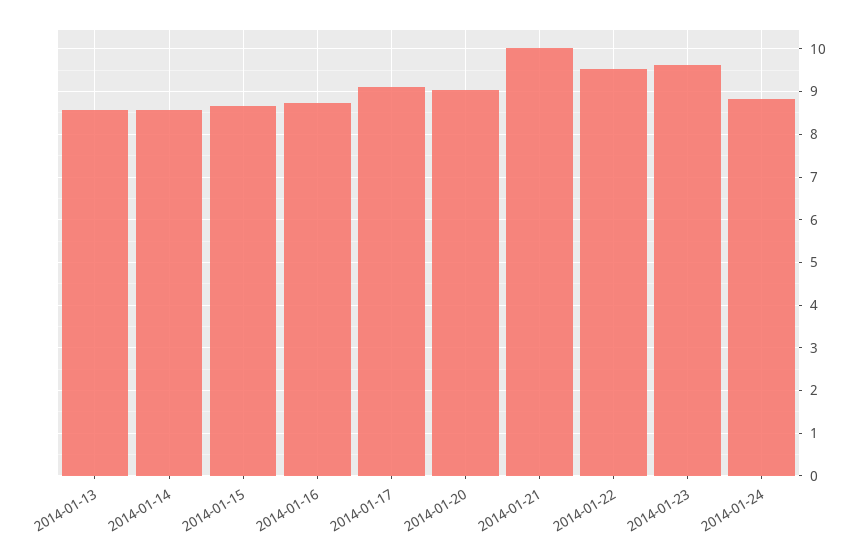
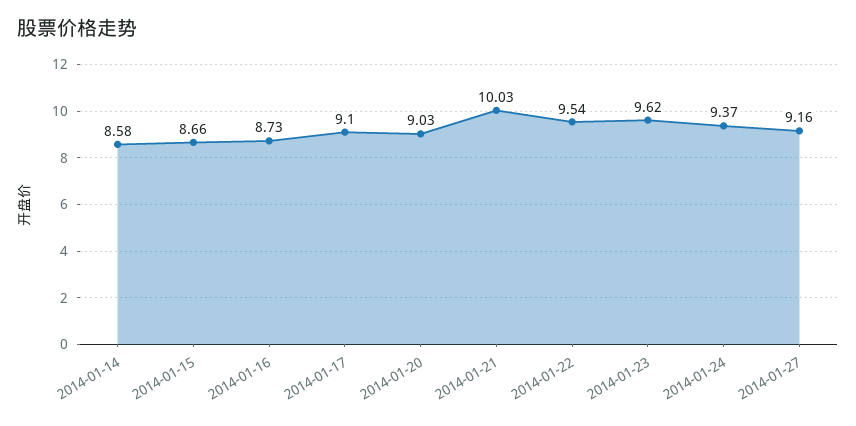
2014-01-13: 8.6 -> none
2014-01-24: 8.8 -> 9.37
2014-01-27: none -> 9.16

